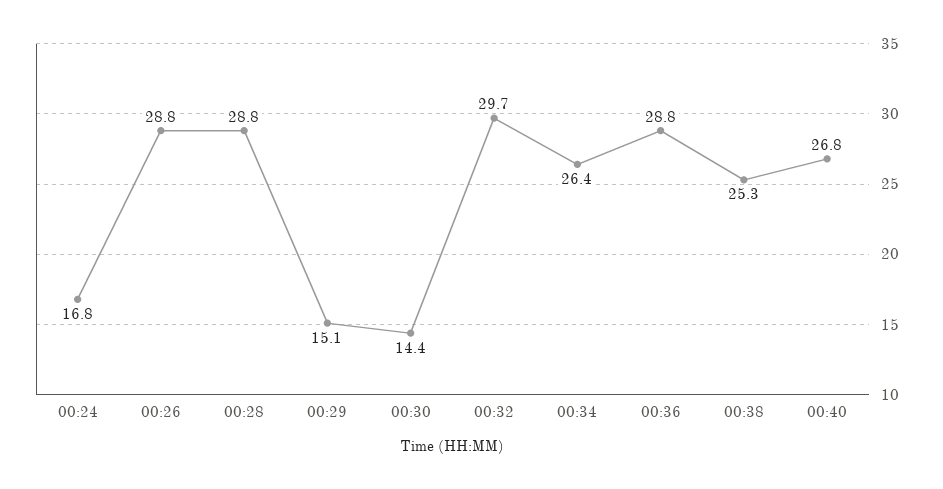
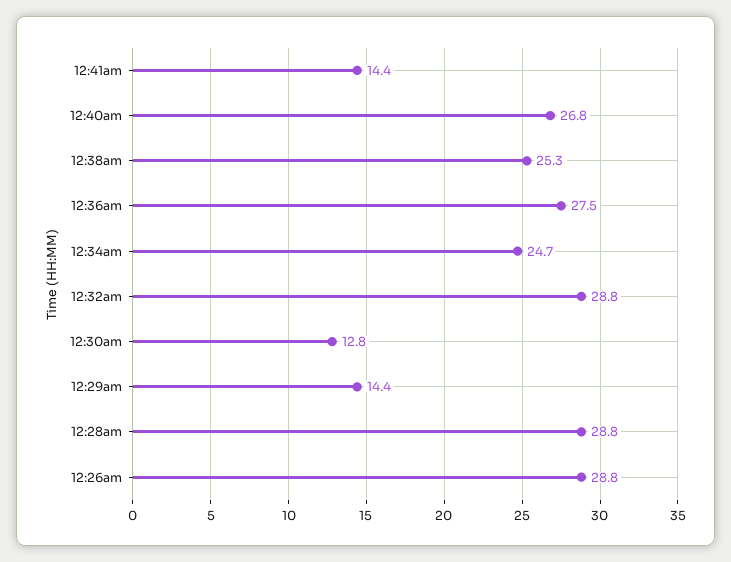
00:24: 16.8 -> none
00:29: 15.1 -> 14.4
00:30: 14.4 -> 12.8
00:32: 29.7 -> 28.8
00:34: 26.4 -> 24.7
00:36: 28.8 -> 27.5
12:41am: none -> 14.4

